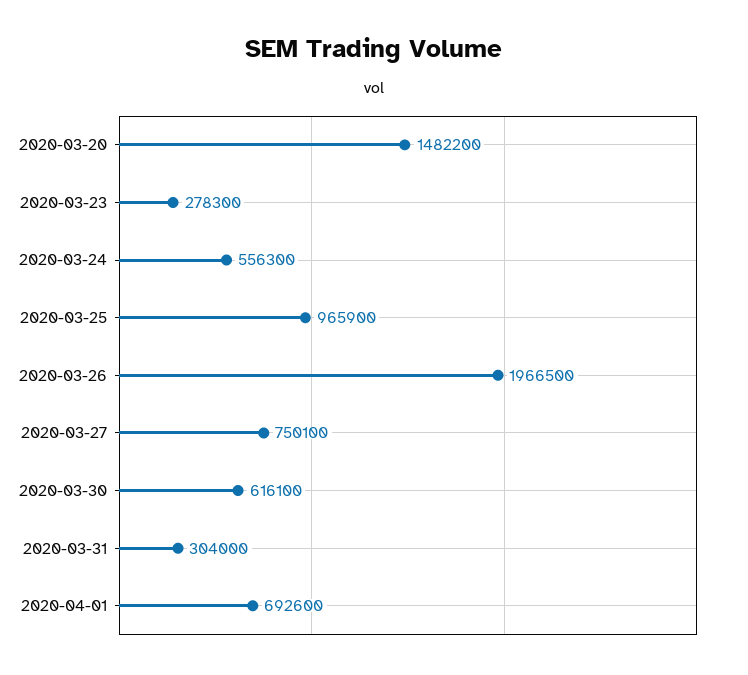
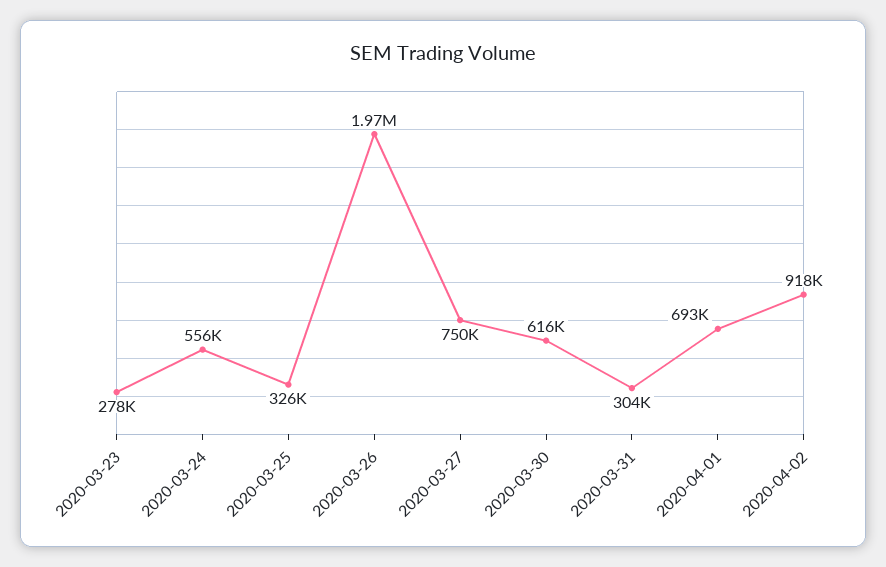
2020-03-20: 1482200 -> none
2020-03-25: 965900 -> 326000
2020-04-02: none -> 918000

